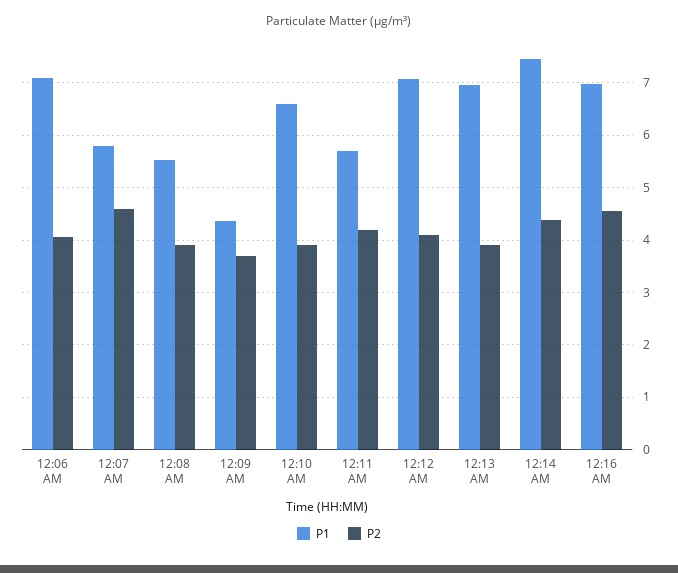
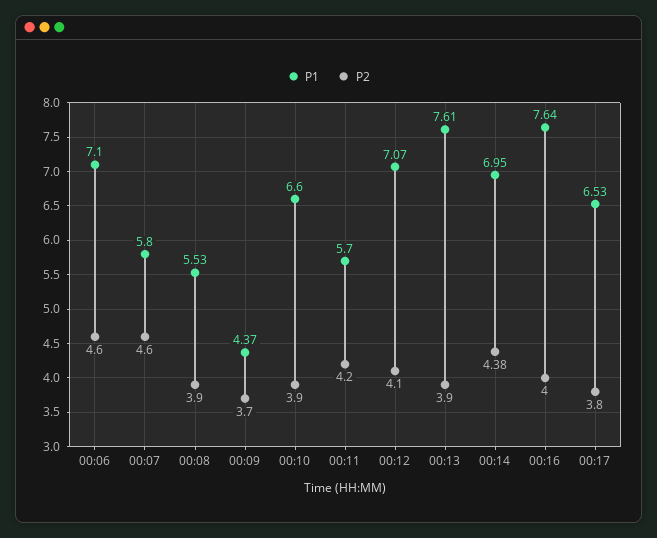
P2, 12:06 AM: 4 -> 4.6
P1, 12:13 AM: 7 -> 7.61
P1, 12:14 AM: 7.4 -> 6.95
P1, 12:16 AM: 7 -> 7.64
P2, 12:16 AM: 4.6 -> 4
P1, 00:17: none -> 6.53
P2, 00:17: none -> 3.8

